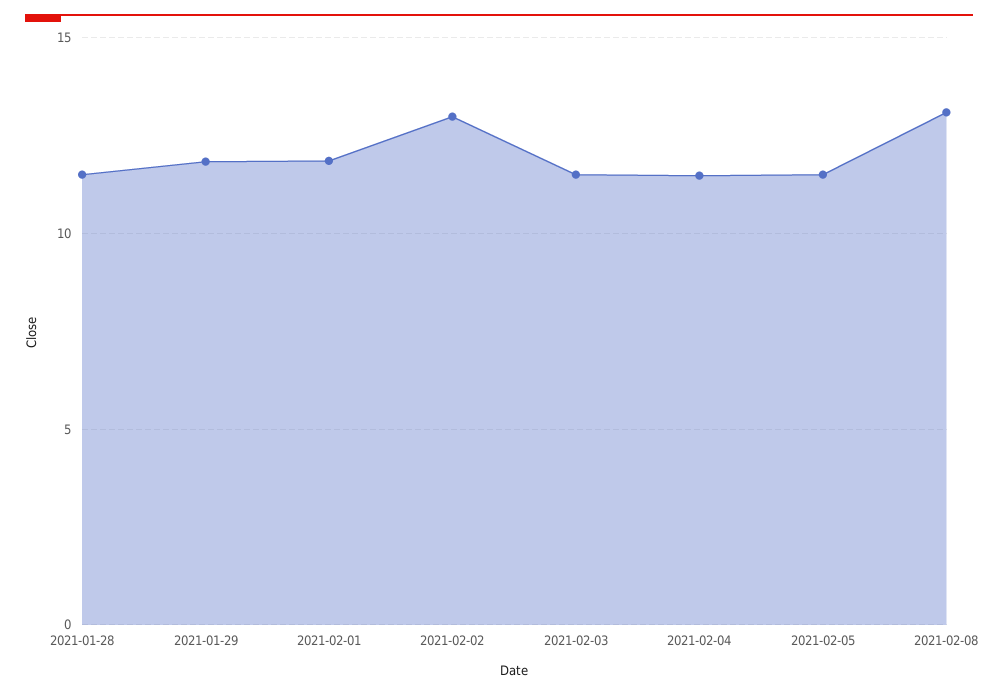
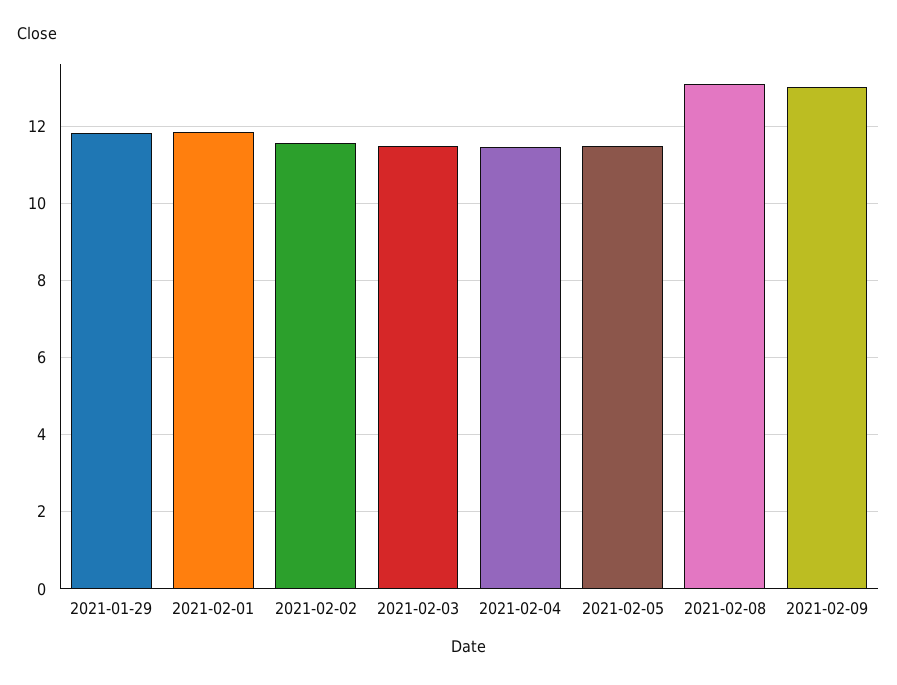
2021-01-28: 11.5 -> none
2021-02-02: 13 -> 11.6
2021-02-09: none -> 13

